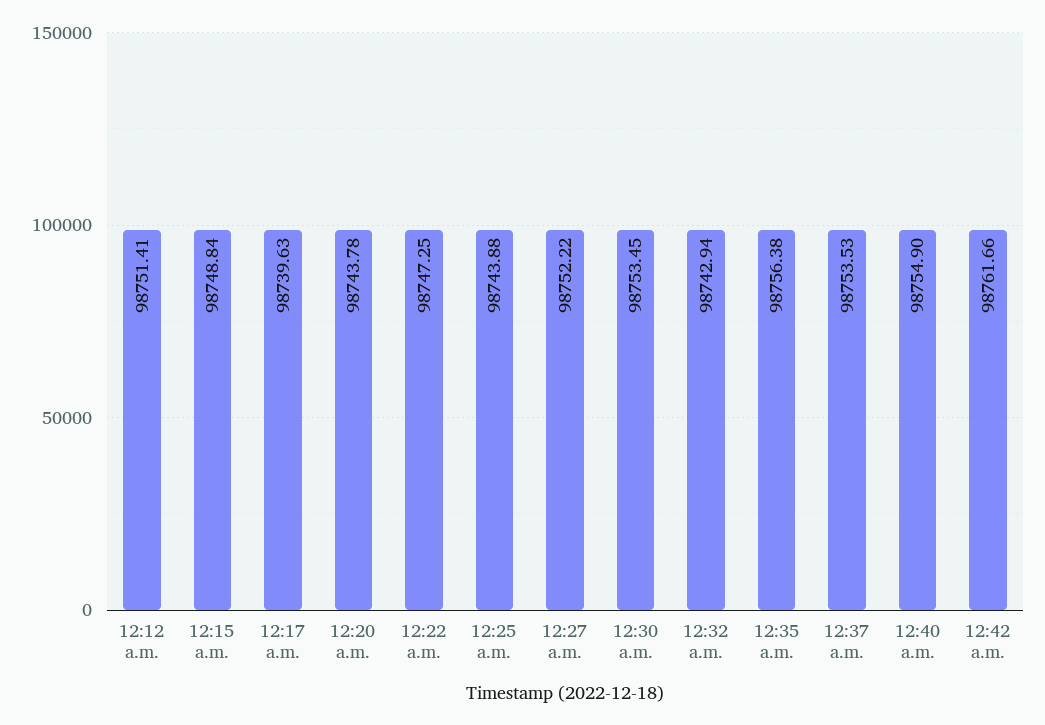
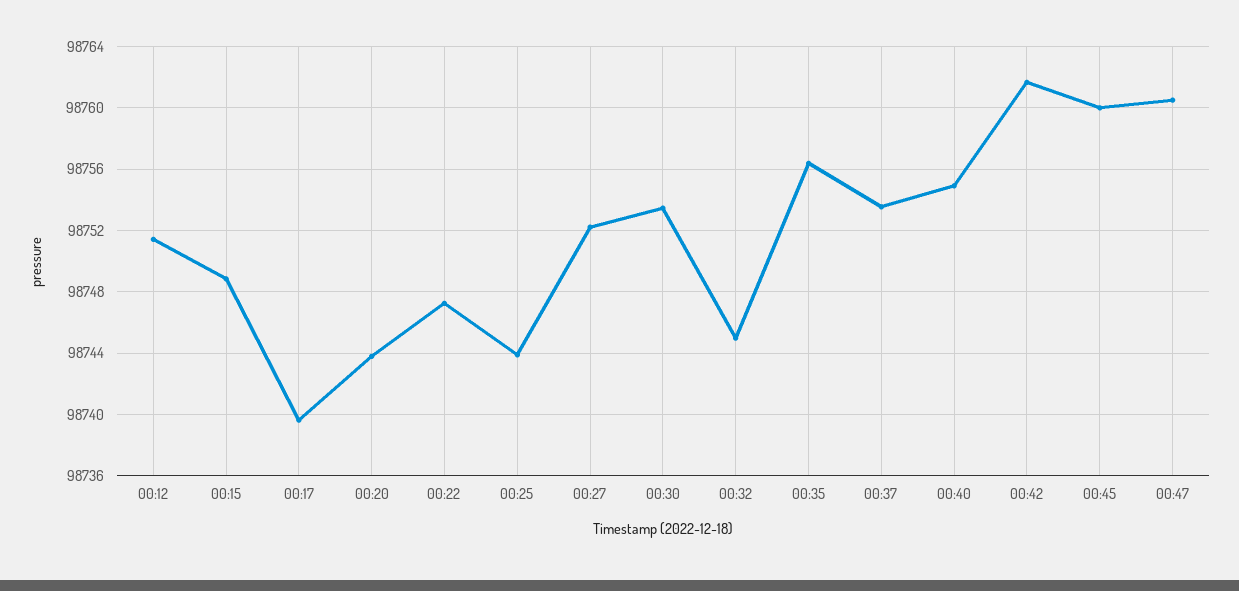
12:32 a.m.: 98742.94 -> 98745
00:45: none -> 98760
00:47: none -> 98760.5

